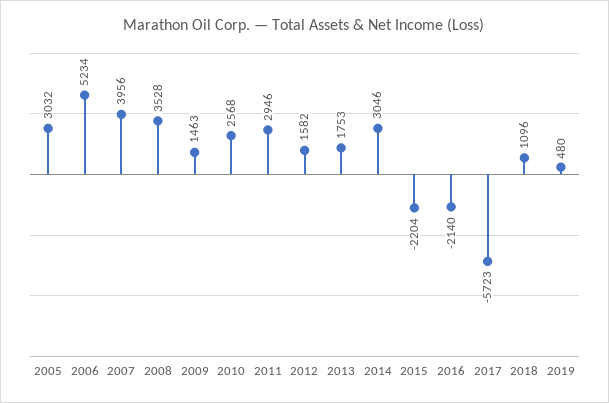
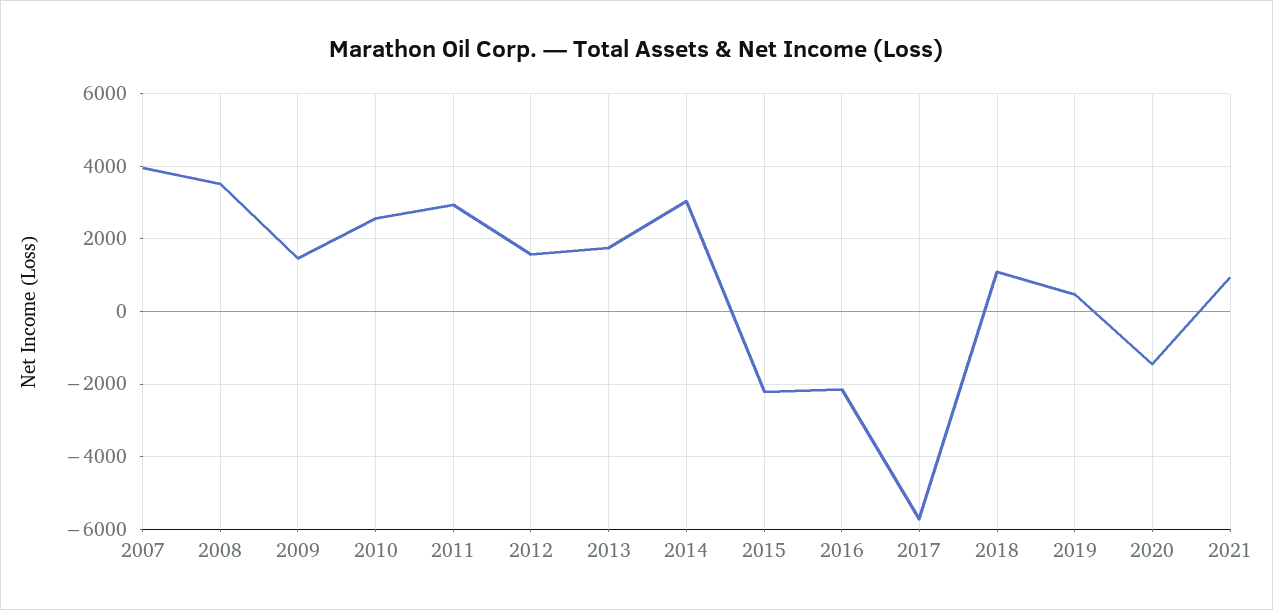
2005: 3032 -> none
2006: 5234 -> none
2020: none -> -1400
2021: none -> 1000

